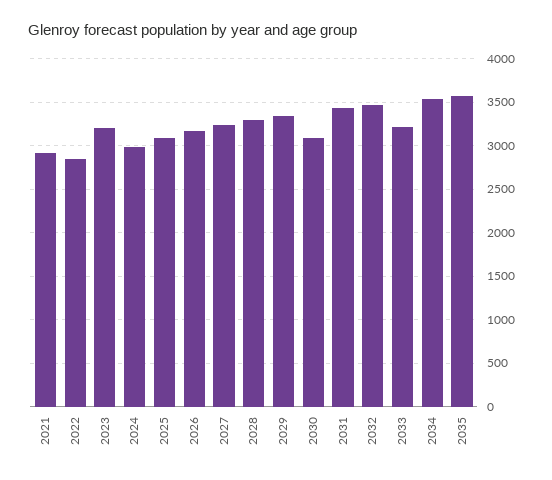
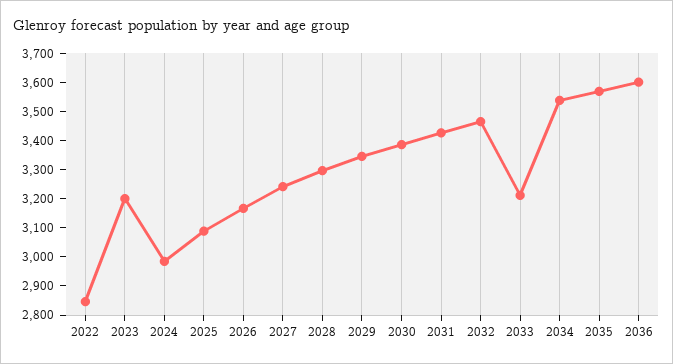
2021: 2900 -> none
2030: 3100 -> 3400
2036: none -> 3600

